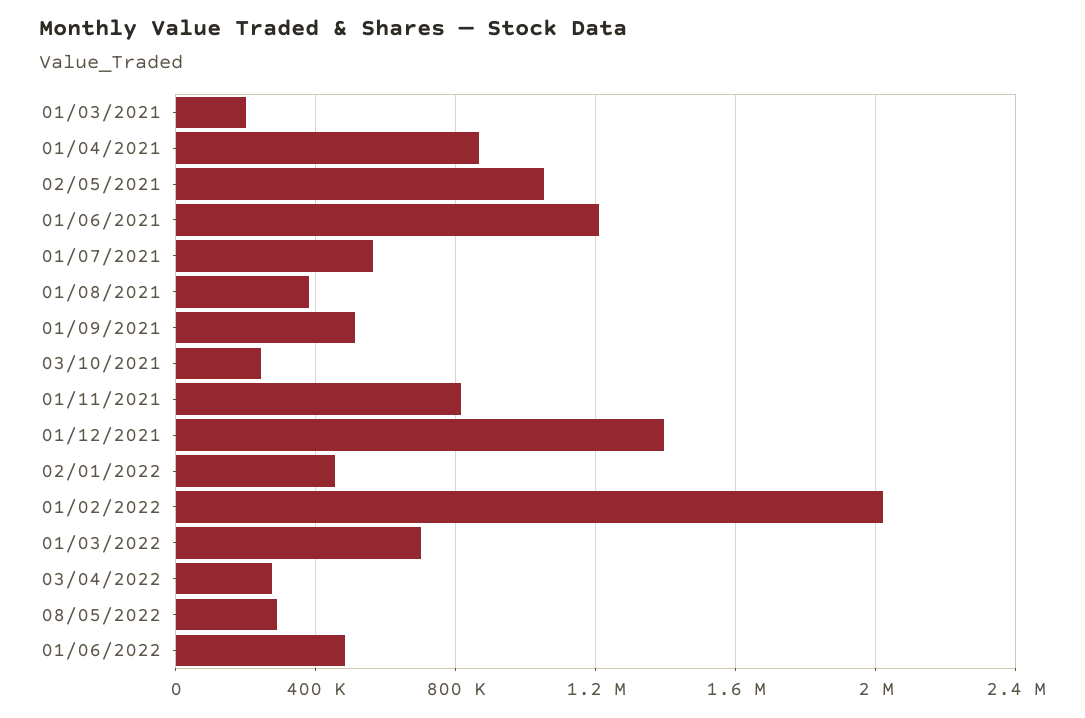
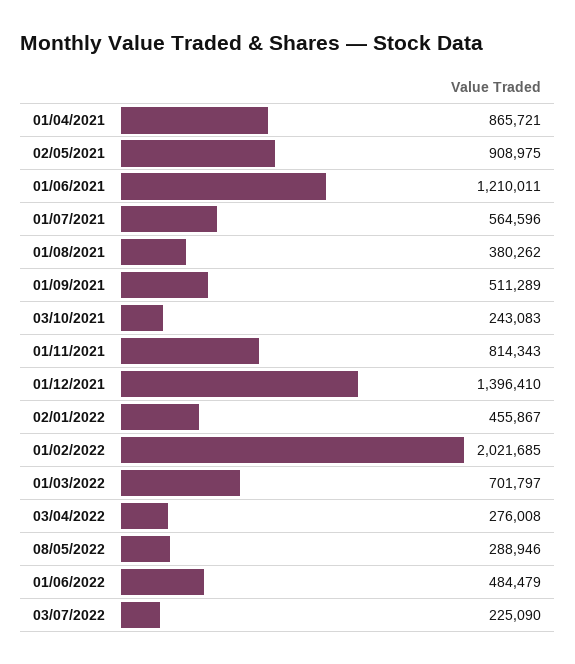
01/03/2021: 200000 -> none
02/05/2021: 1050000 -> 908975
03/07/2022: none -> 225090

